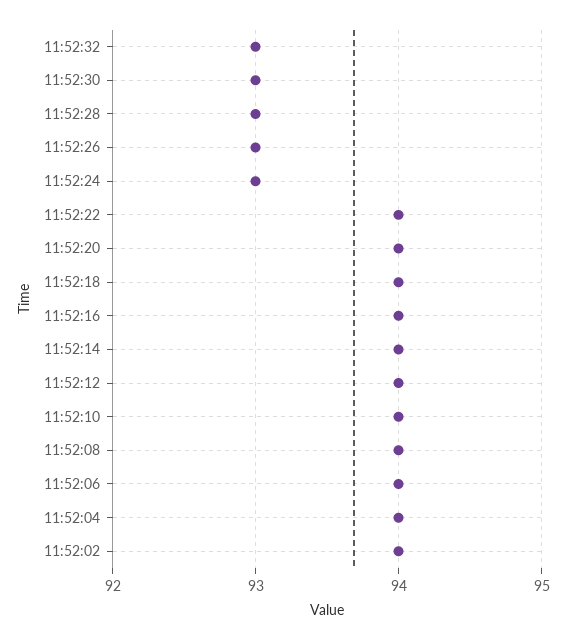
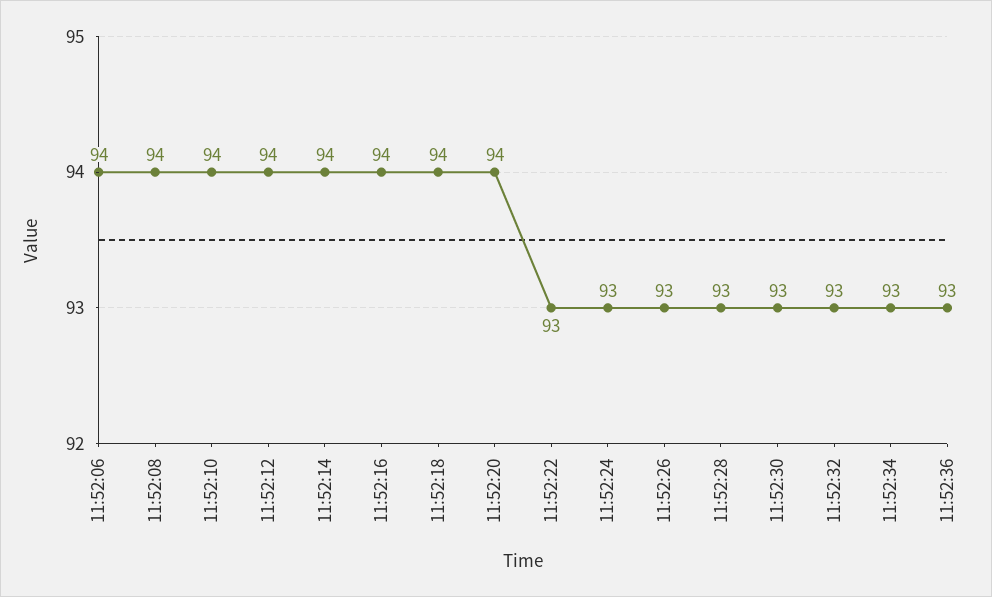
11:52:22: 94 -> 93
11:52:04: 94 -> none
11:52:02: 94 -> none
11:52:34: none -> 93
11:52:36: none -> 93

